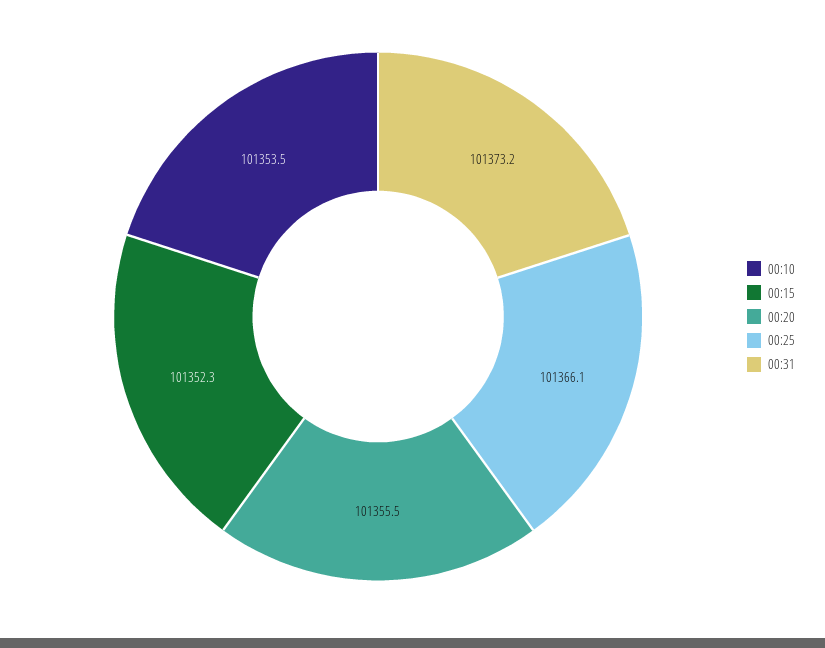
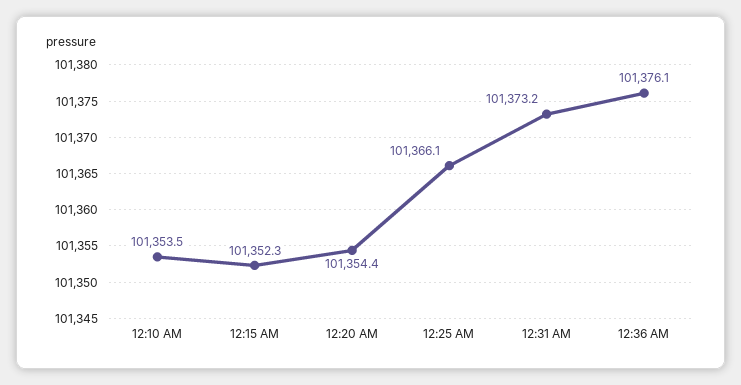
00:20: 101355.5 -> 101354.4
12:36 AM: none -> 101376.1

